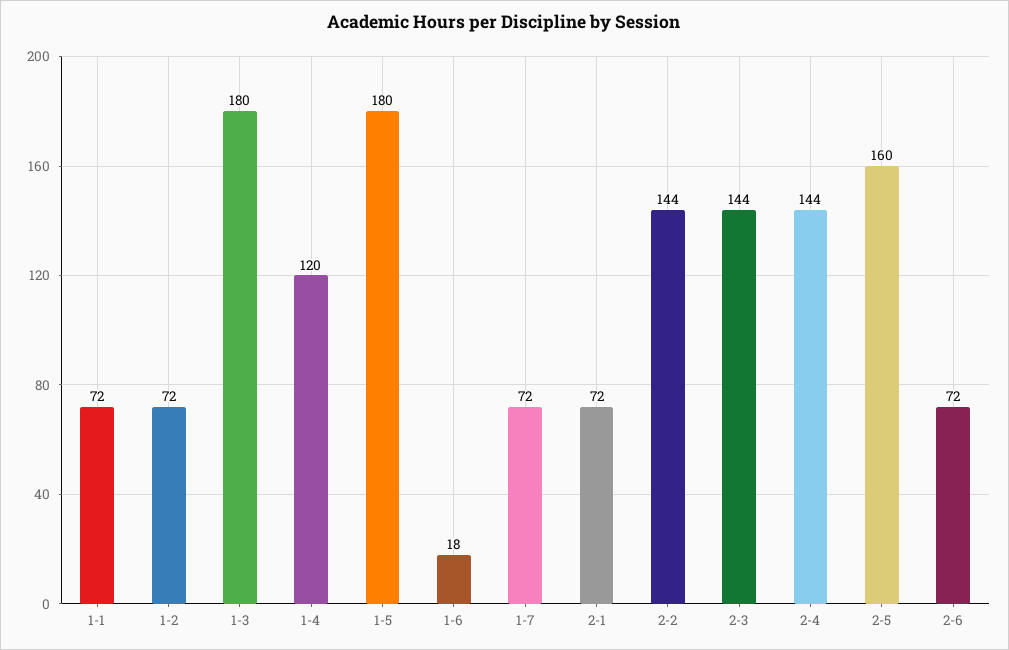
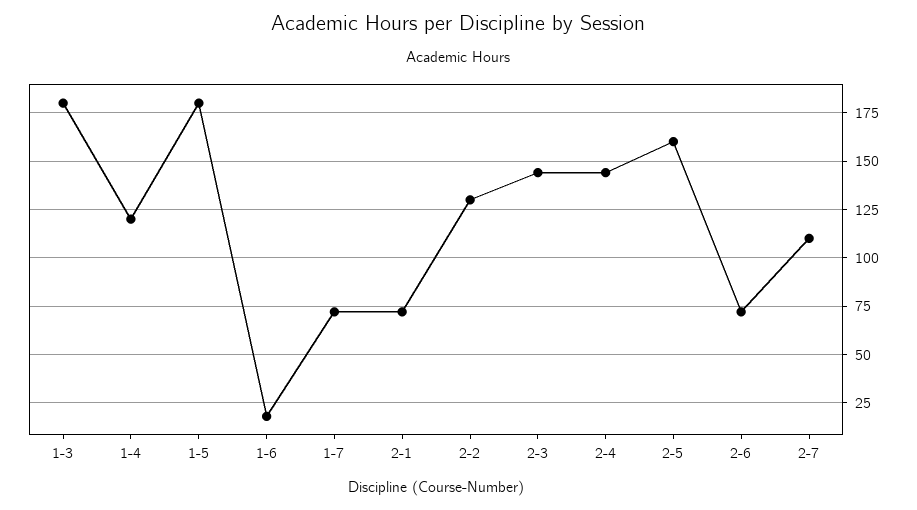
1-1: 72 -> none
1-2: 72 -> none
2-2: 144 -> 130
2-7: none -> 110

